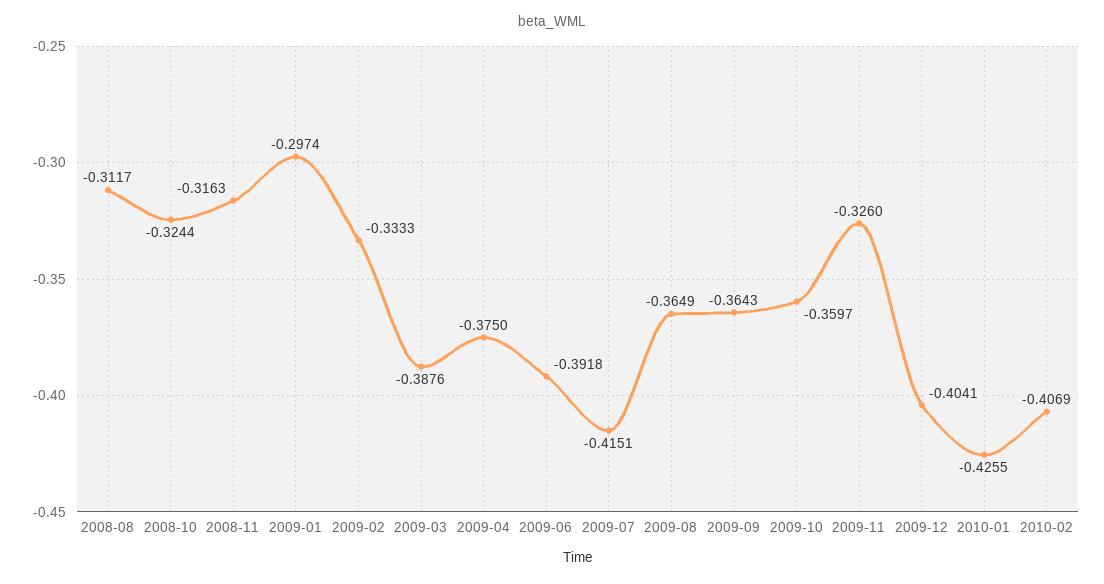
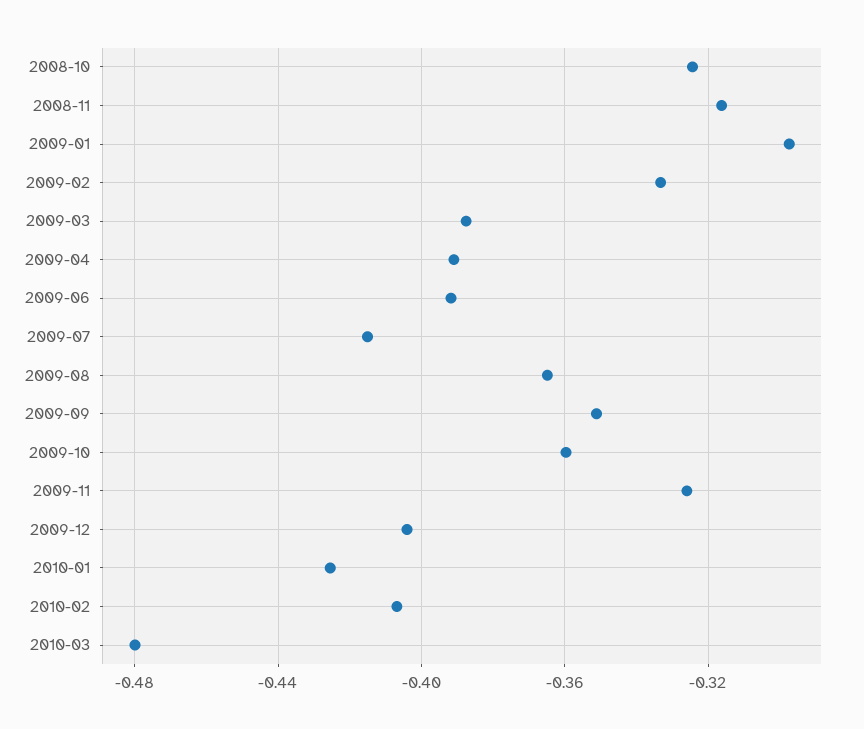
2008-08: -0.3117 -> none
2009-04: -0.375 -> -0.39
2009-09: -0.3643 -> -0.35
2010-03: none -> -0.48

